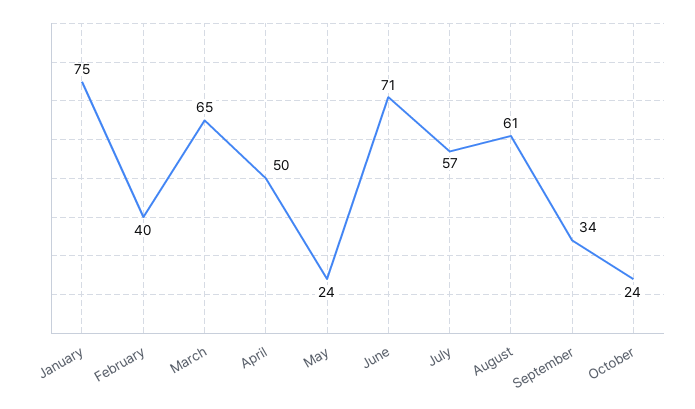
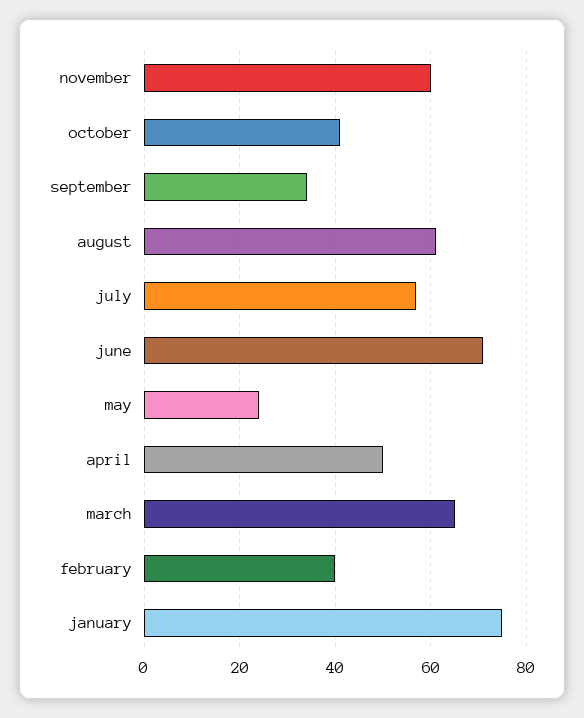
October: 24 -> 40
november: none -> 60

